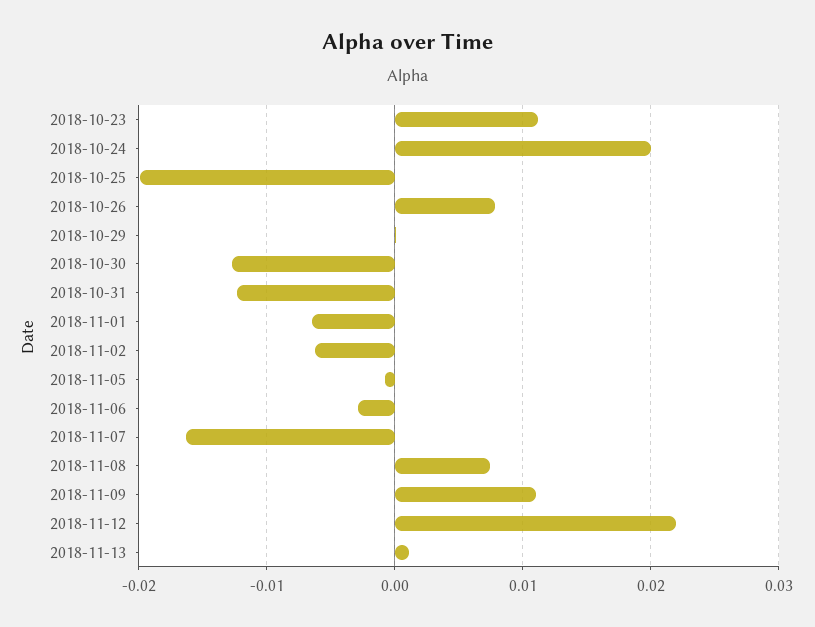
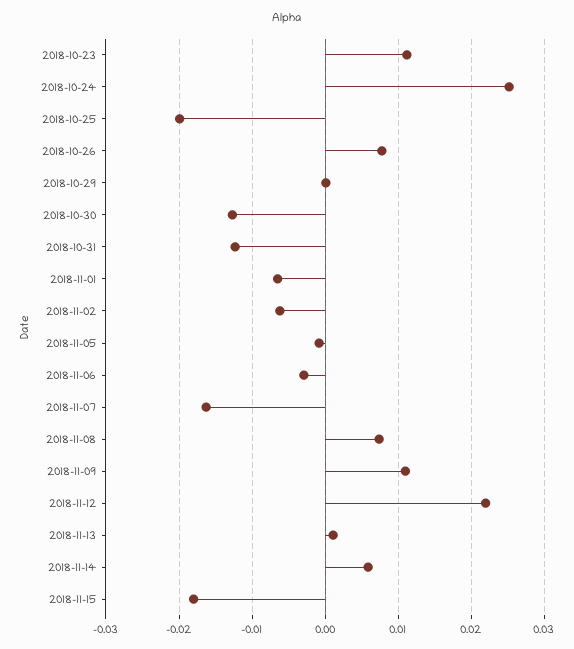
2018-10-24: 0.02 -> 0.025
2018-11-14: none -> 0.006
2018-11-15: none -> -0.018

